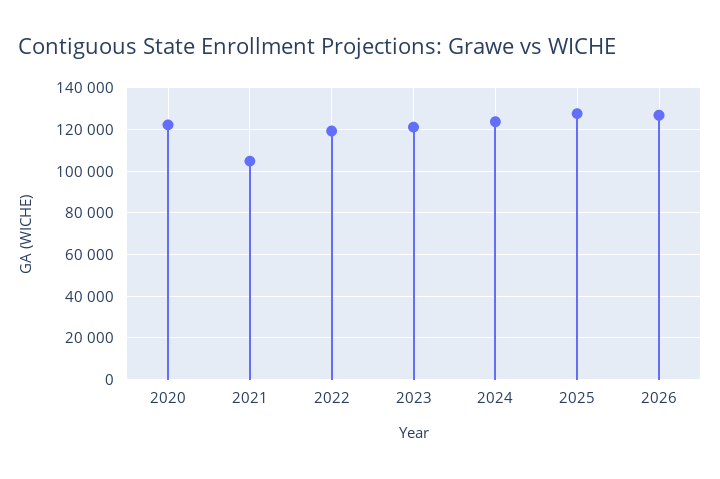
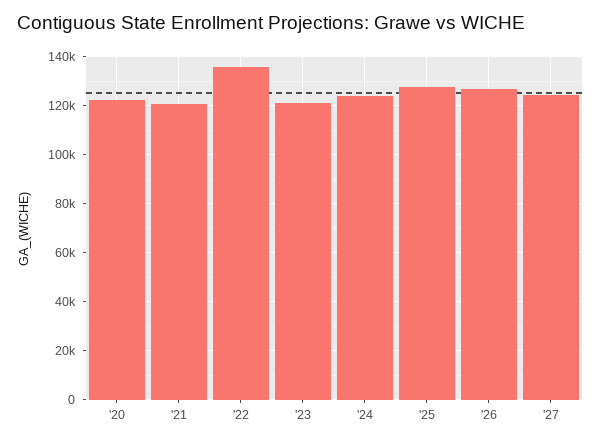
2021: 105000 -> 120000
2022: 120000 -> 135000
'27: none -> 125000

